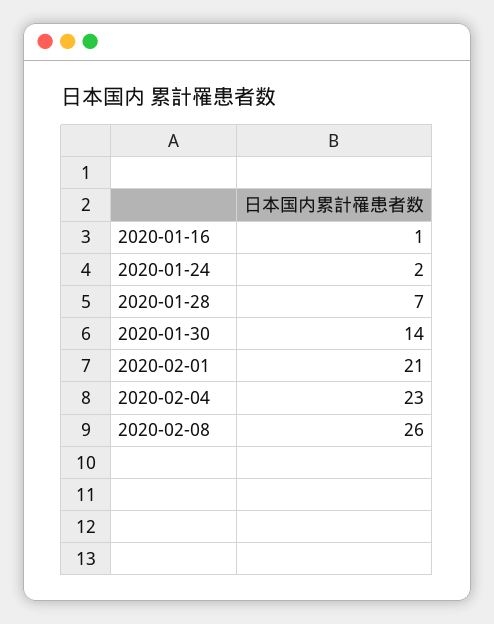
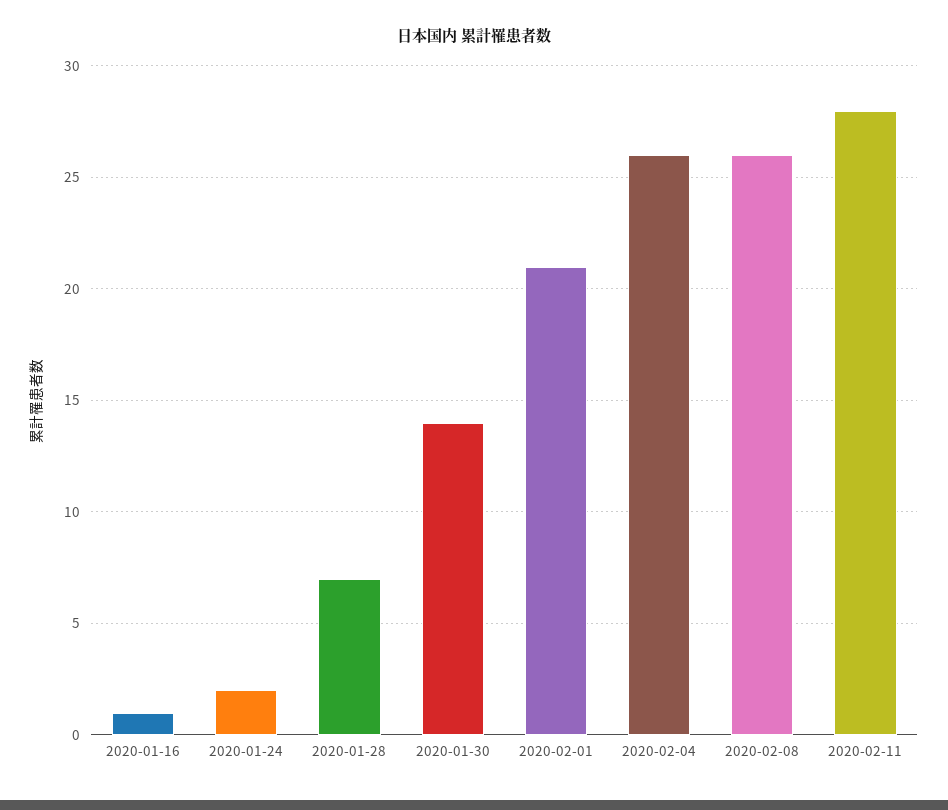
2020-02-04: 23 -> 26
2020-02-11: none -> 28

